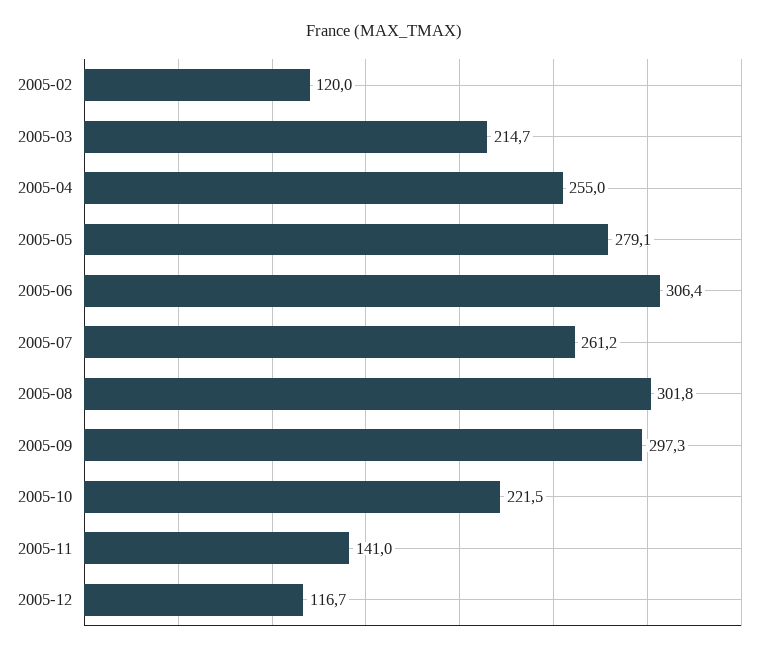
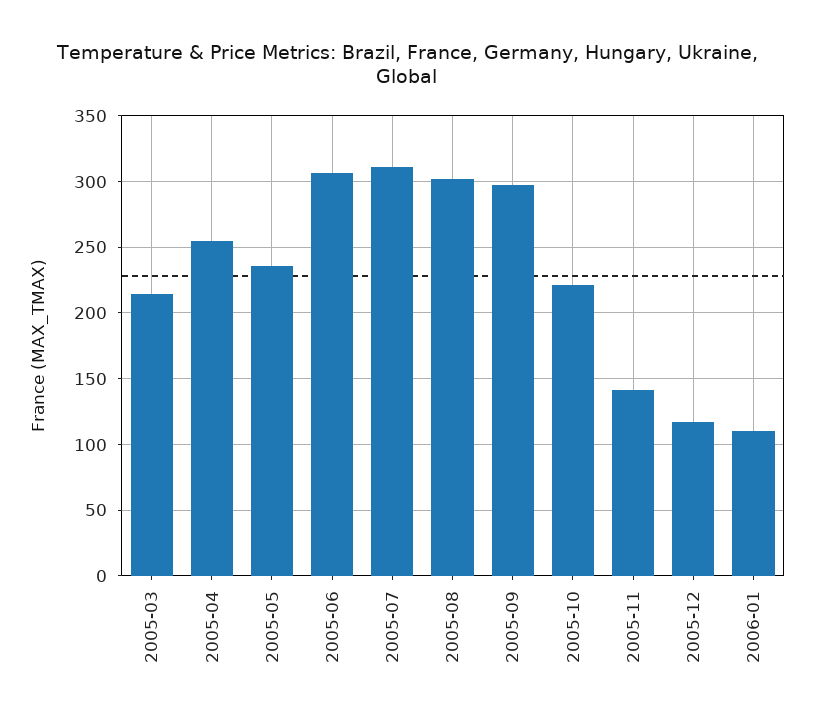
2005-02: 120 -> none
2005-05: 279.1 -> 235
2005-07: 261.2 -> 310
2006-01: none -> 110

